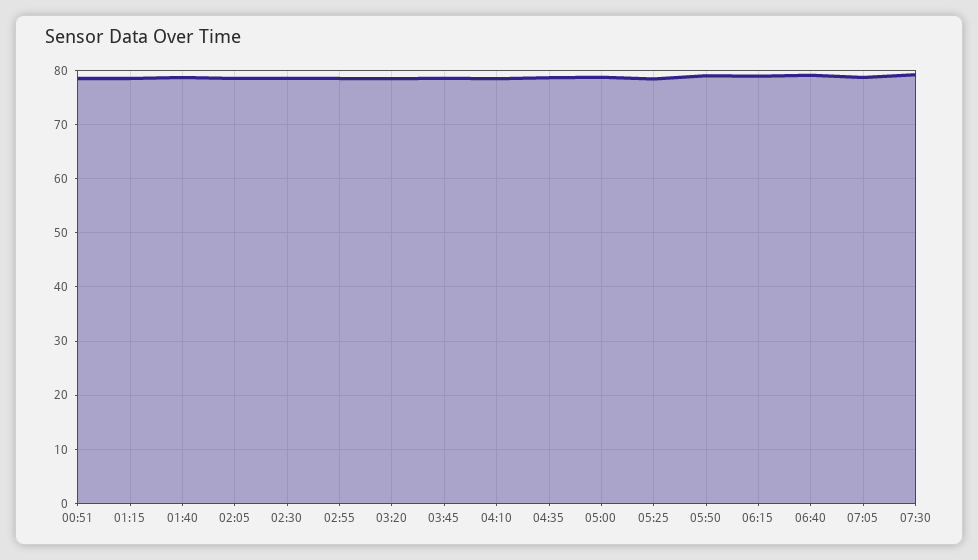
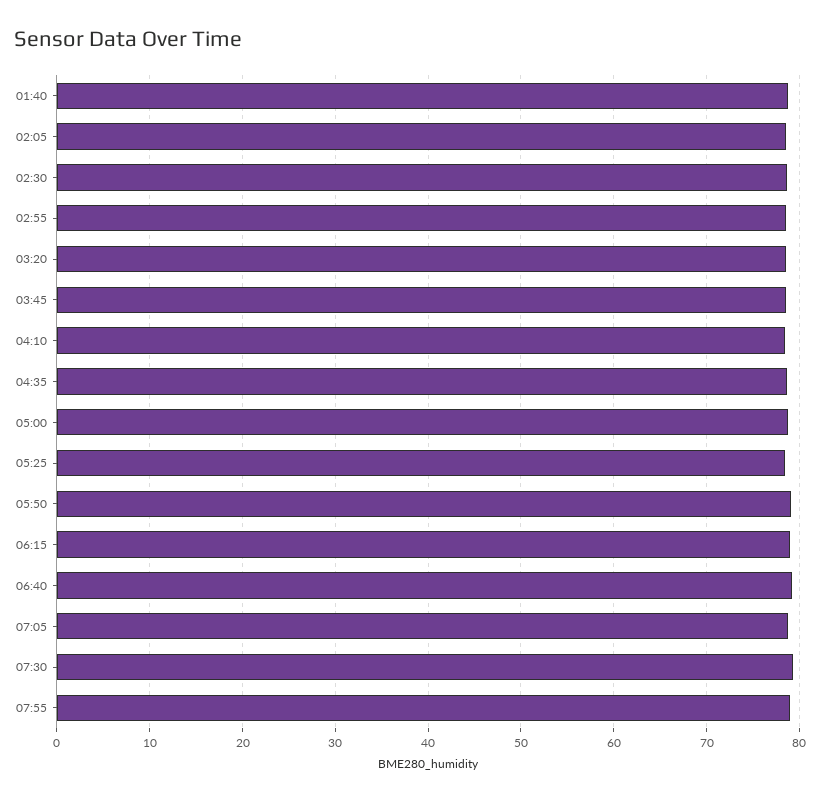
00:51: 78 -> none
01:15: 78 -> none
07:55: none -> 79

